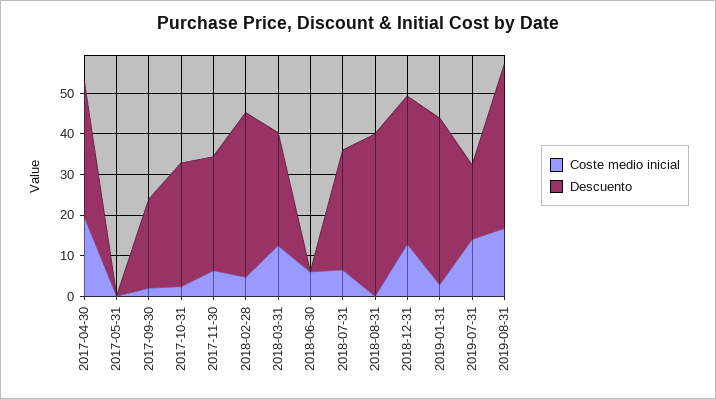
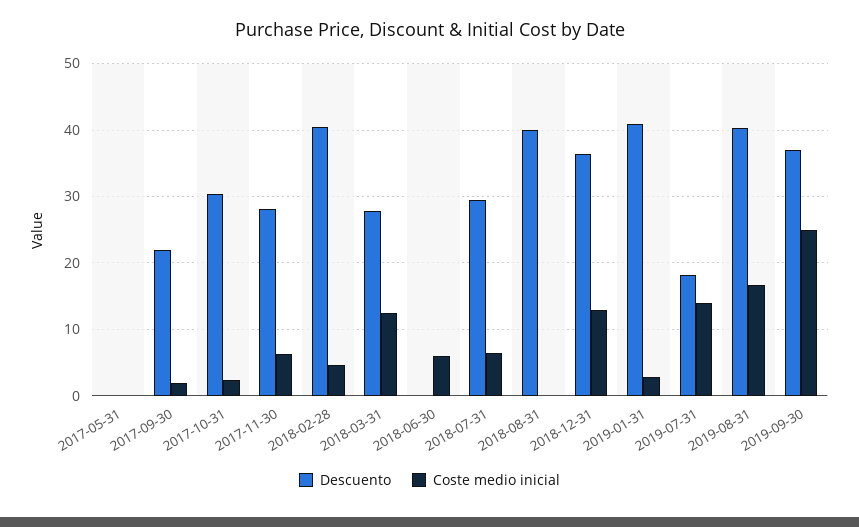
Coste medio inicial, 2017-04-30: 20 -> none
Descuento, 2017-04-30: 34 -> none
Descuento, 2019-09-30: none -> 37
Coste medio inicial, 2019-09-30: none -> 25

